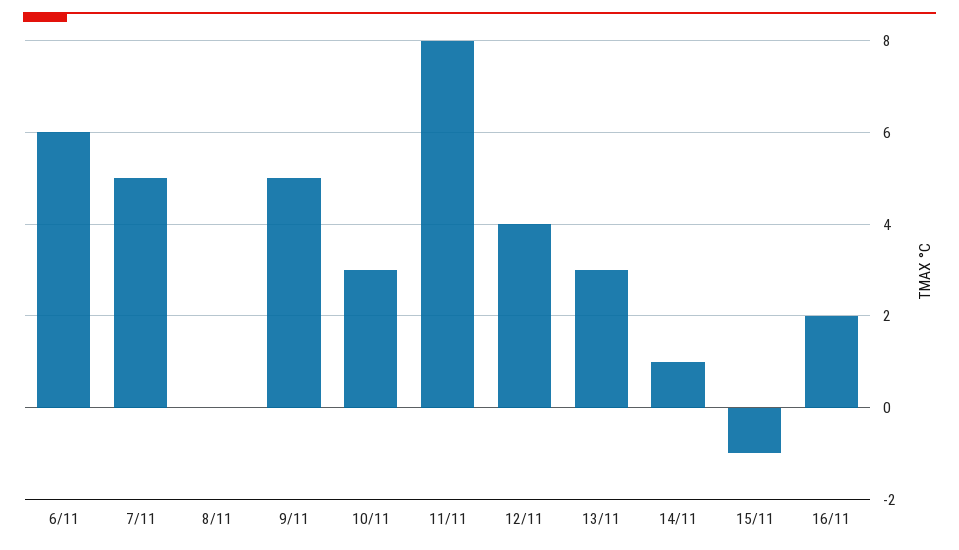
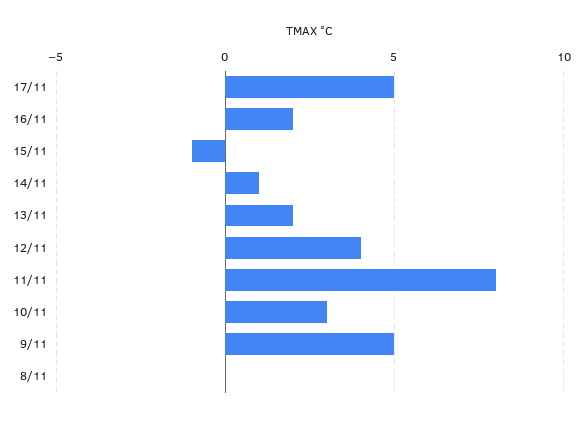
6/11: 6 -> none
7/11: 5 -> none
13/11: 3 -> 2
17/11: none -> 5

